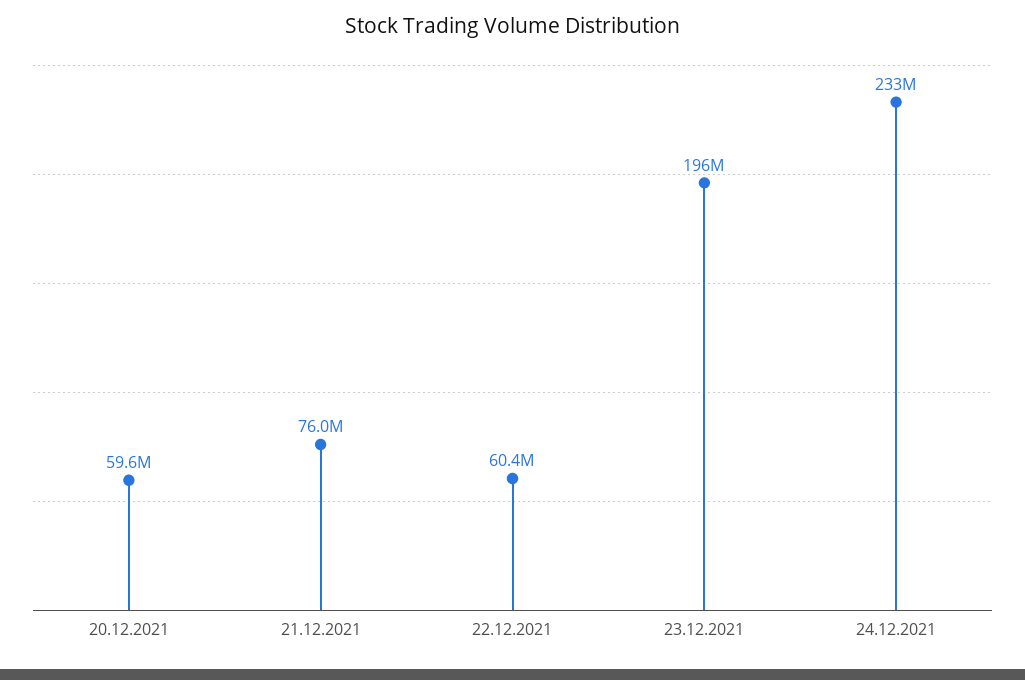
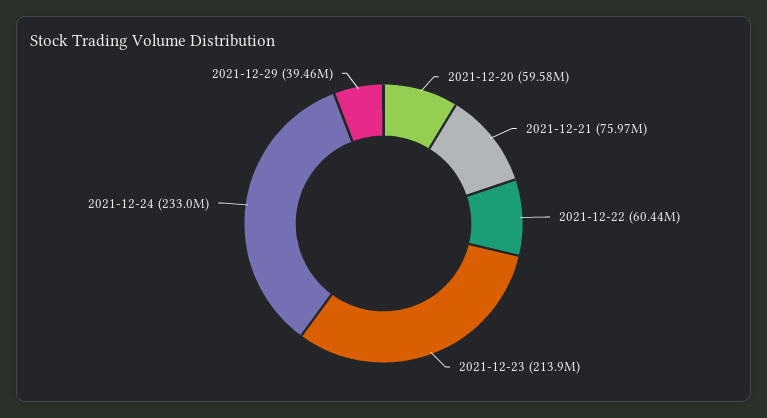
23.12.2021: 196000000 -> 213900000
2021-12-29: none -> 39460000

